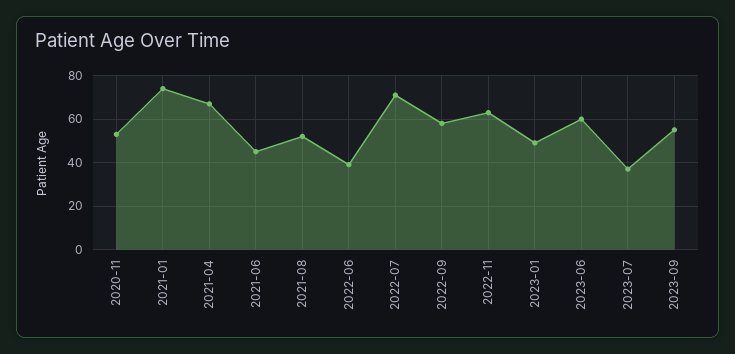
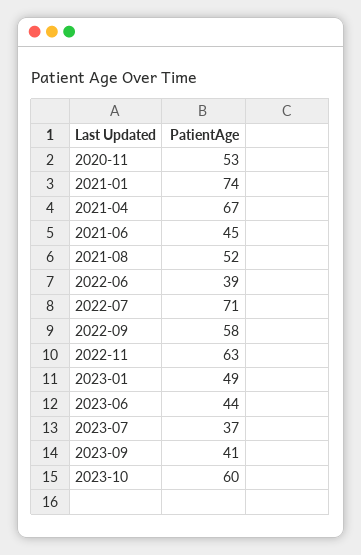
2023-06: 60 -> 44
2023-09: 55 -> 41
2023-10: none -> 60

